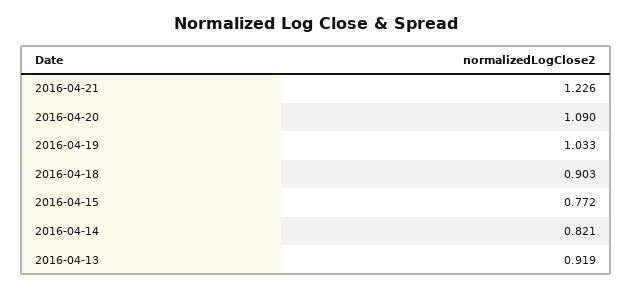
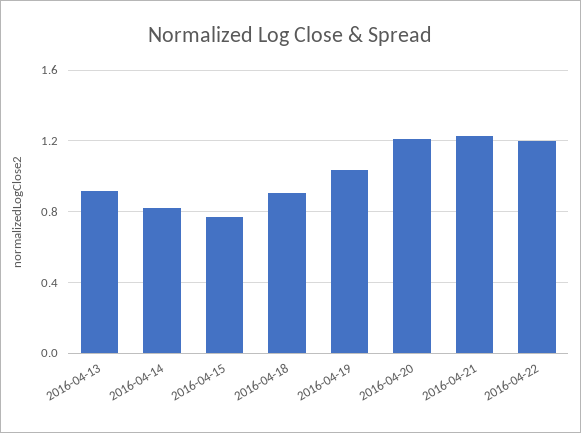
2016-04-20: 1.09 -> 1.2
2016-04-22: none -> 1.2

